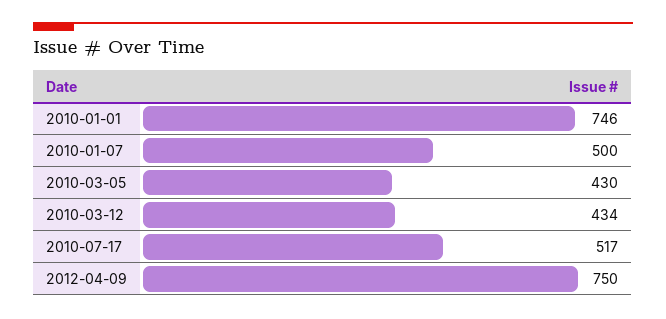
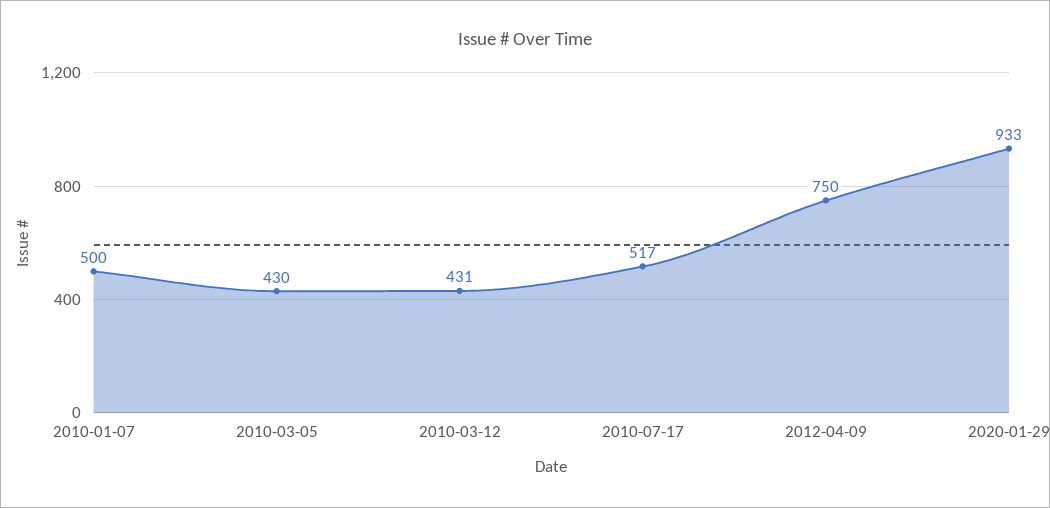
2010-01-01: 746 -> none
2010-03-12: 434 -> 431
2020-01-29: none -> 933

